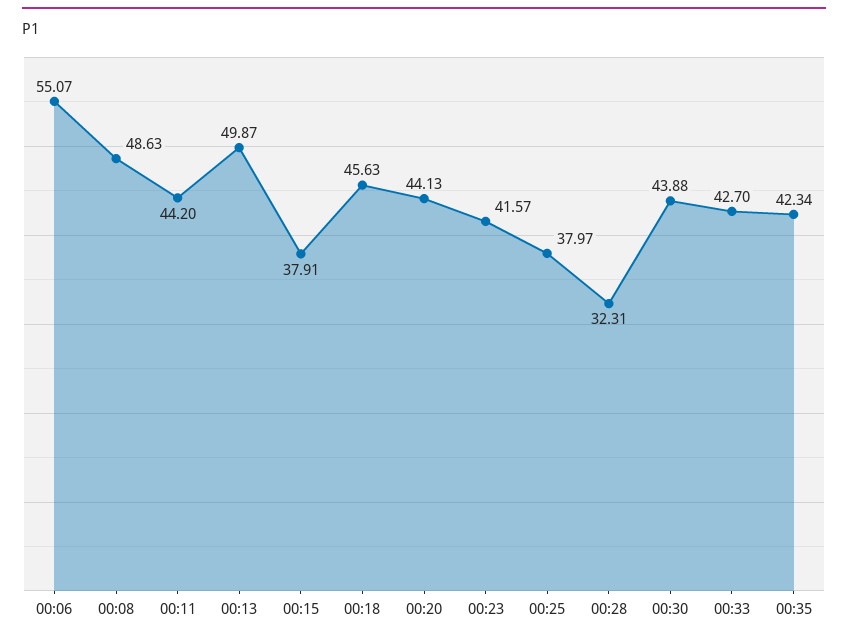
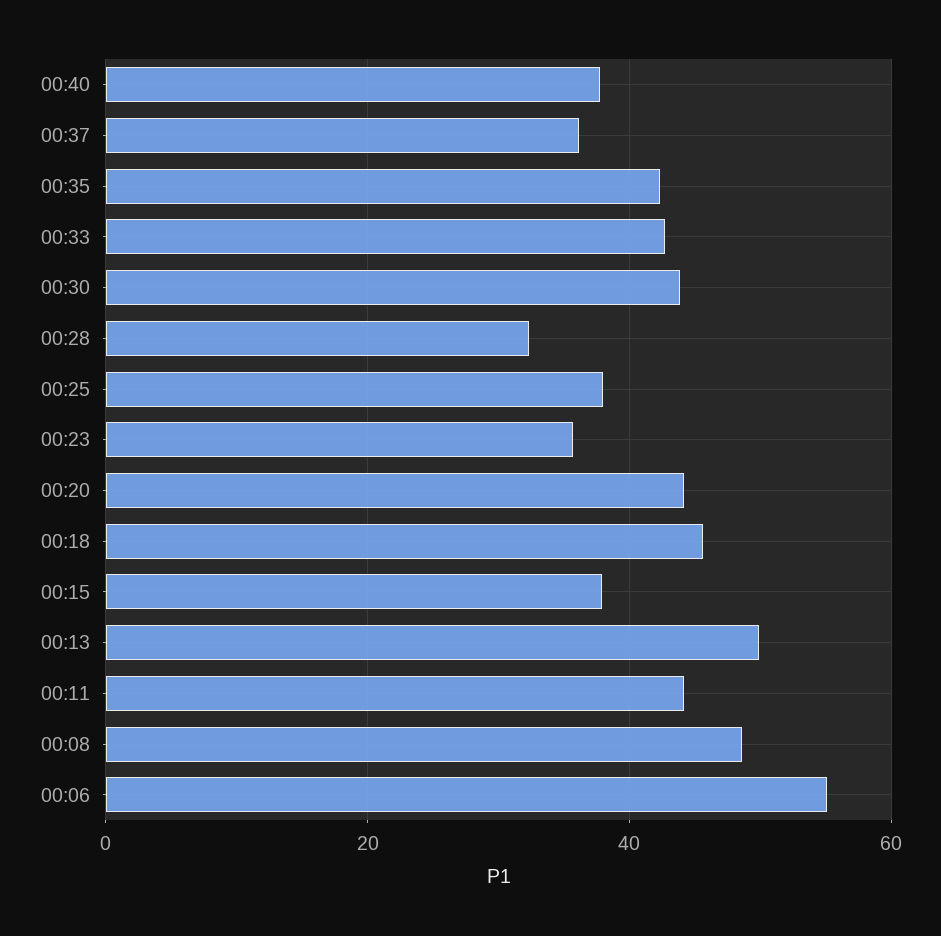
00:23: 41.57 -> 36
00:40: none -> 38
00:37: none -> 36

